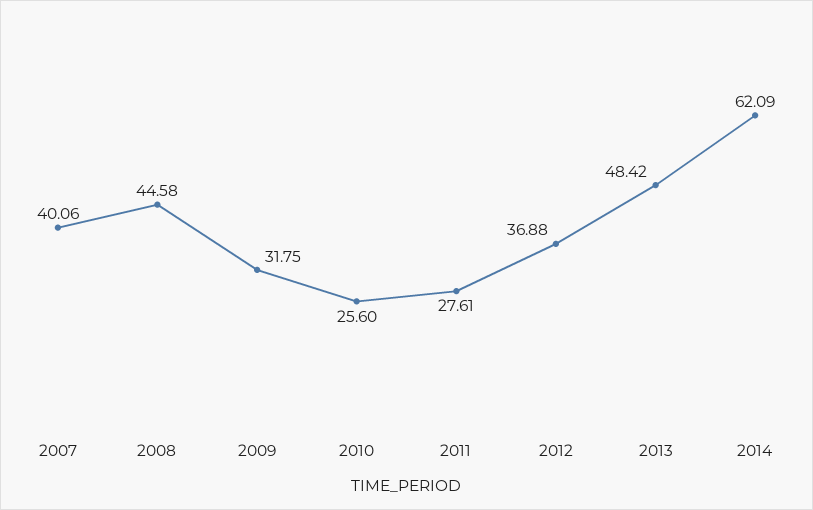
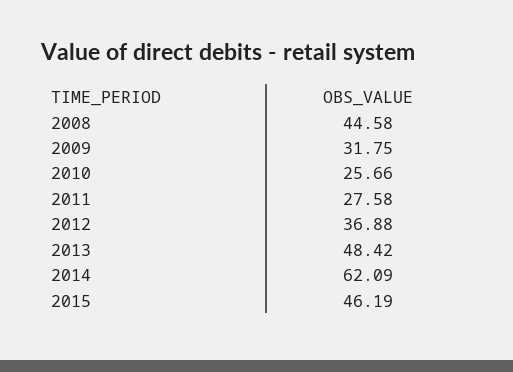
2007: 40.06 -> none
2010: 25.6 -> 25.66
2011: 27.61 -> 27.58
2015: none -> 46.19

